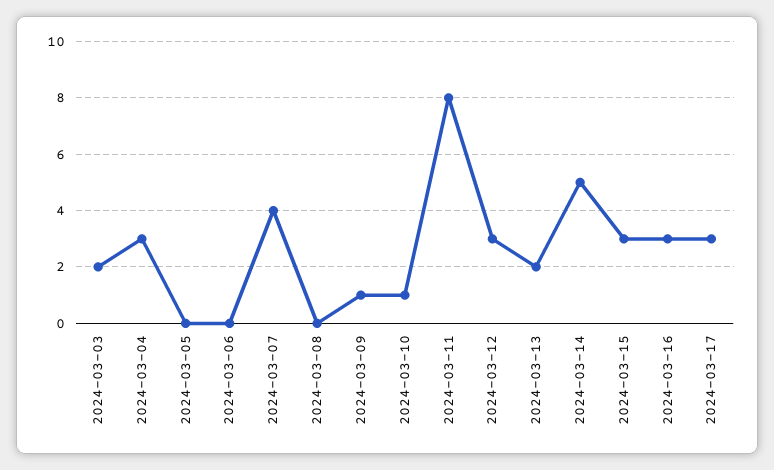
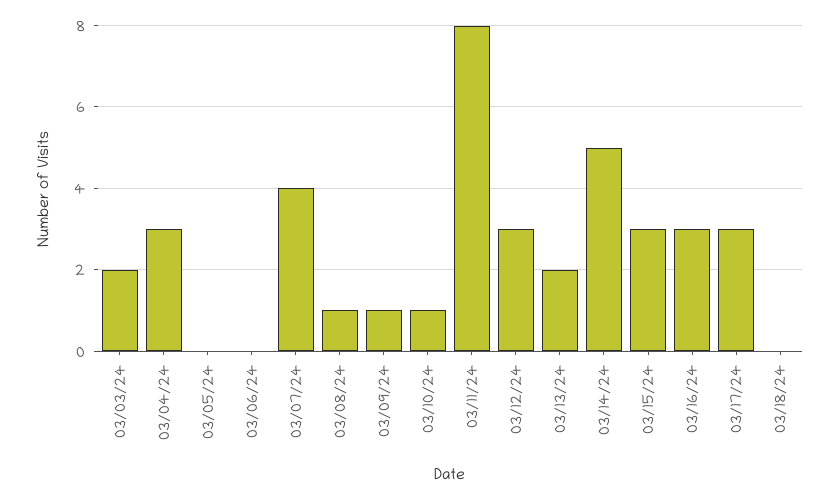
2024-03-08: 0 -> 1
03/18/24: none -> 0

